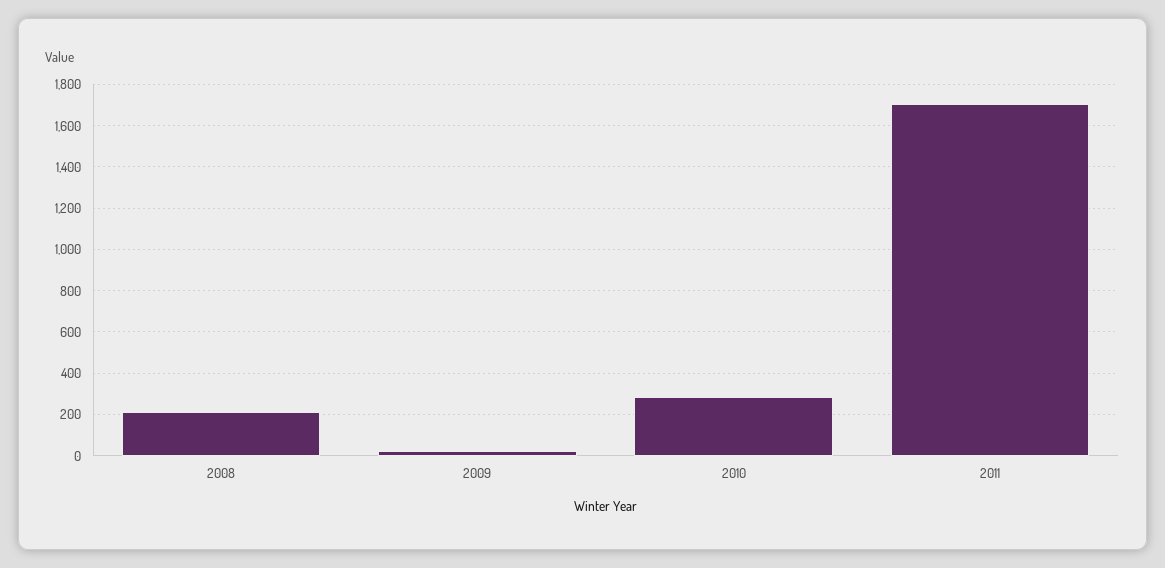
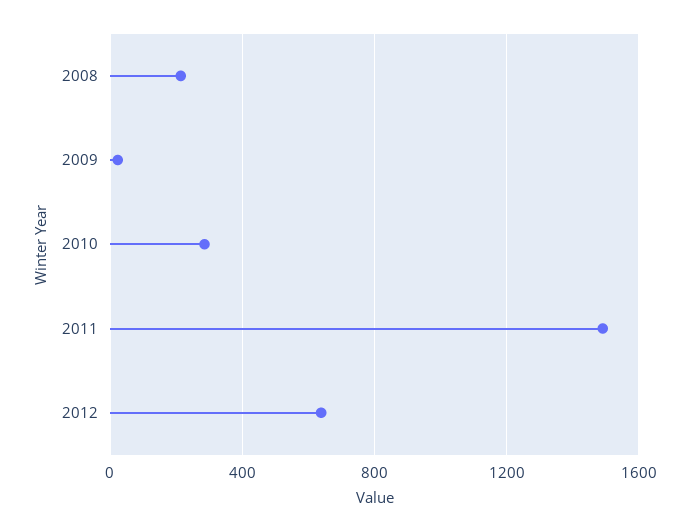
2011: 1700 -> 1500
2012: none -> 650

